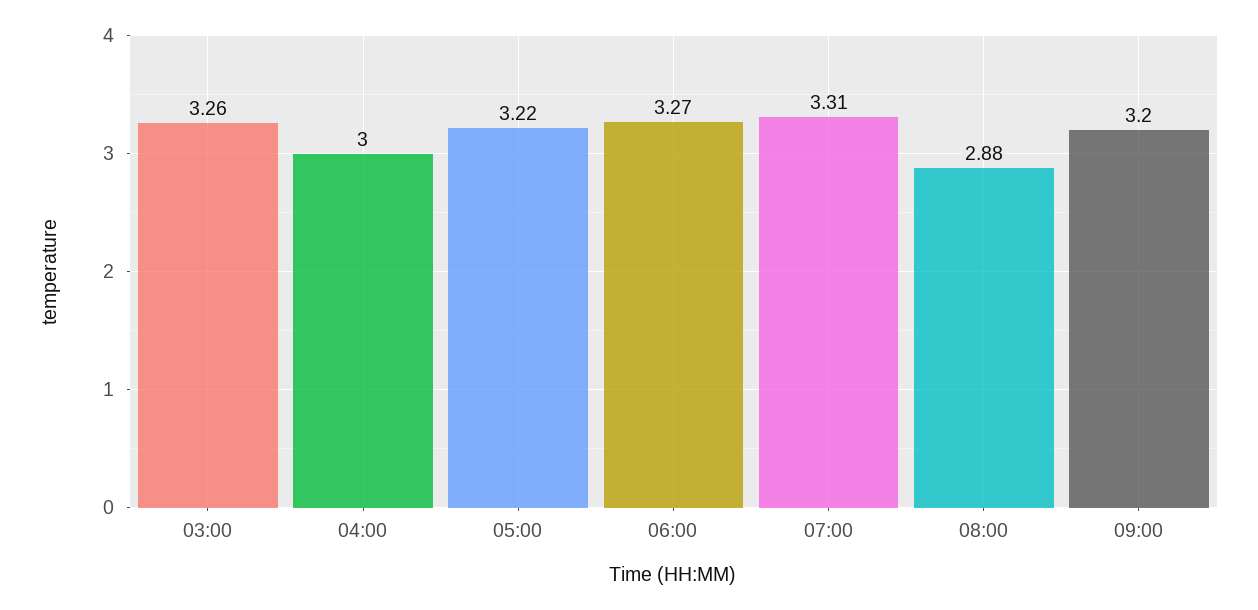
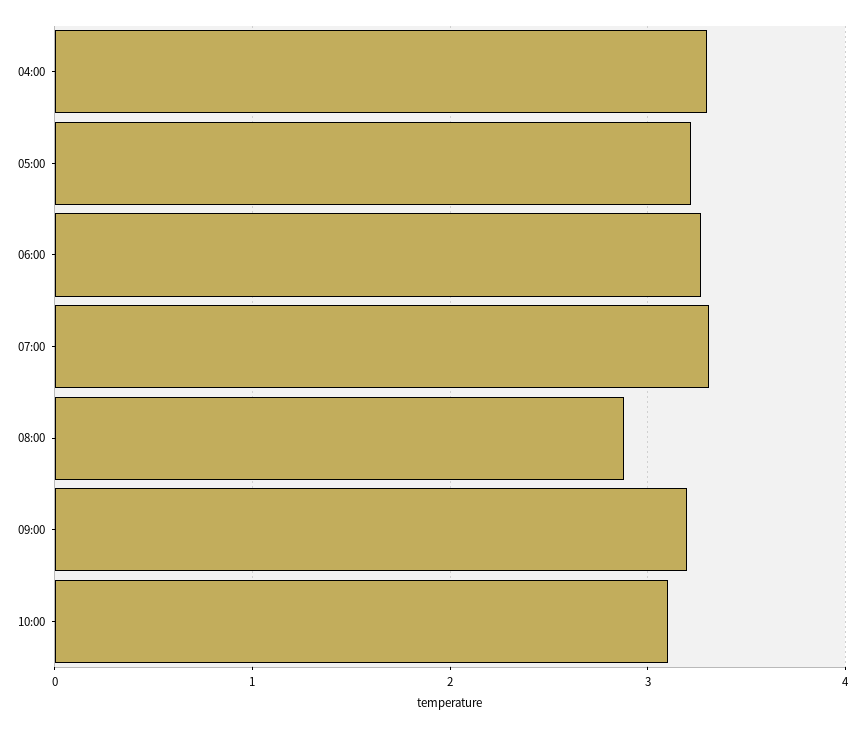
03:00: 3.26 -> none
04:00: 3 -> 3.3
10:00: none -> 3.1

